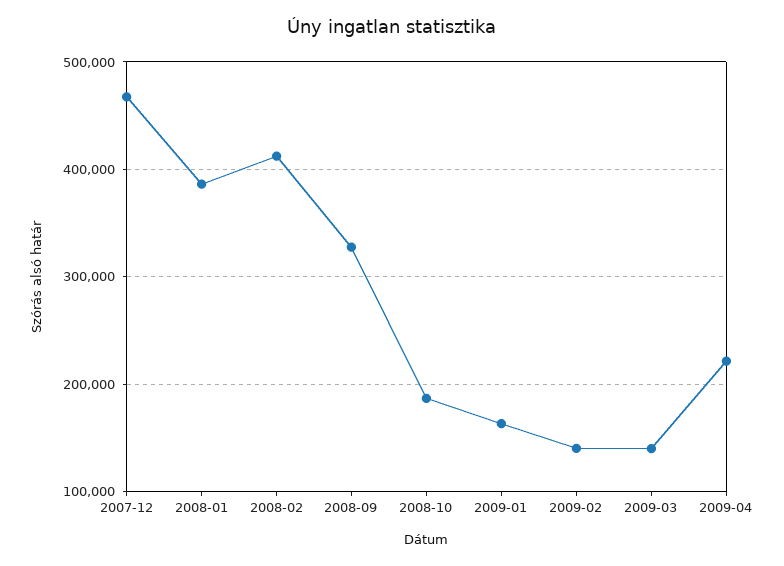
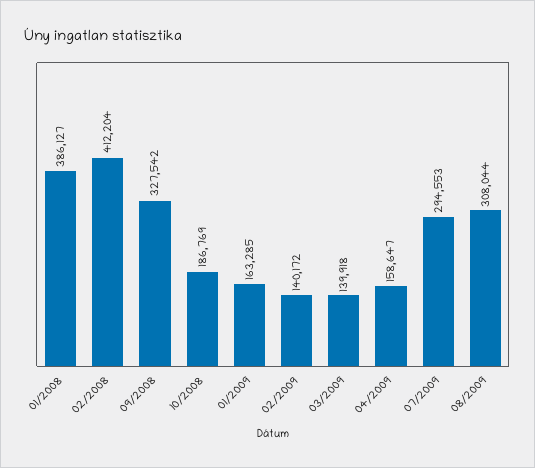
2007-12: 470000 -> none
2009-04: 220000 -> 158647
07/2009: none -> 294553
08/2009: none -> 308044

